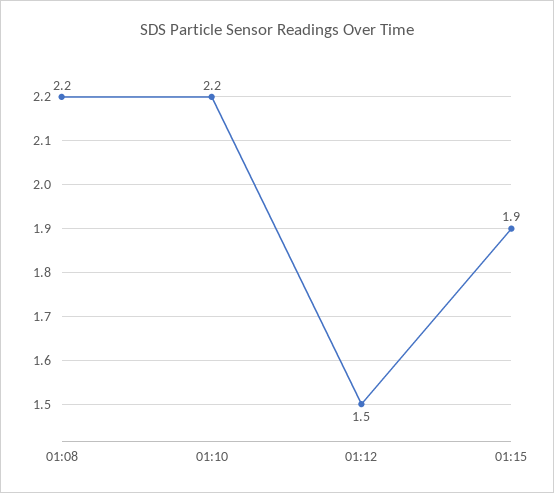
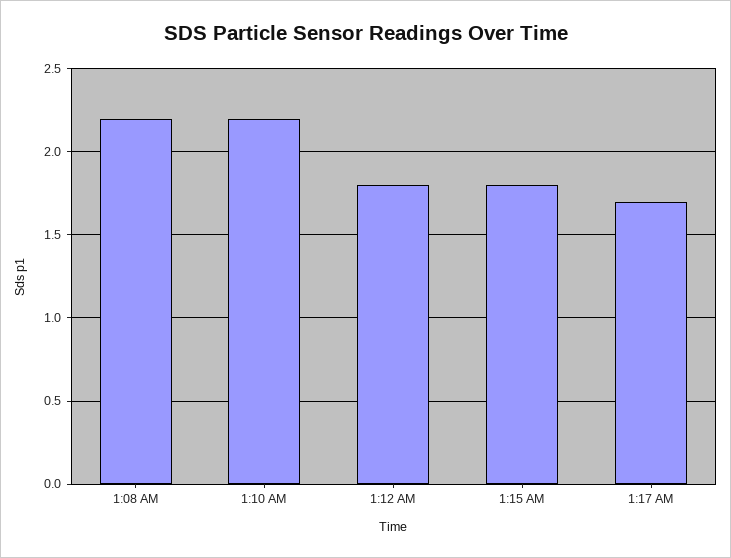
01:12: 1.5 -> 1.8
01:15: 1.9 -> 1.8
1:17 AM: none -> 1.7

